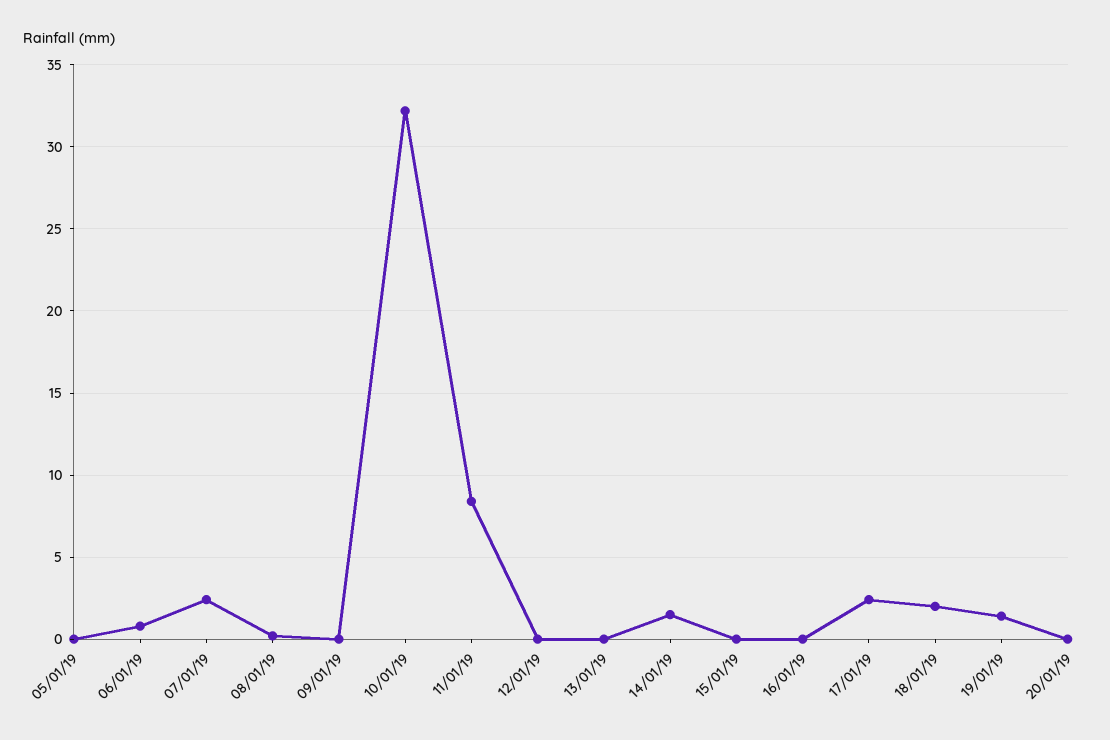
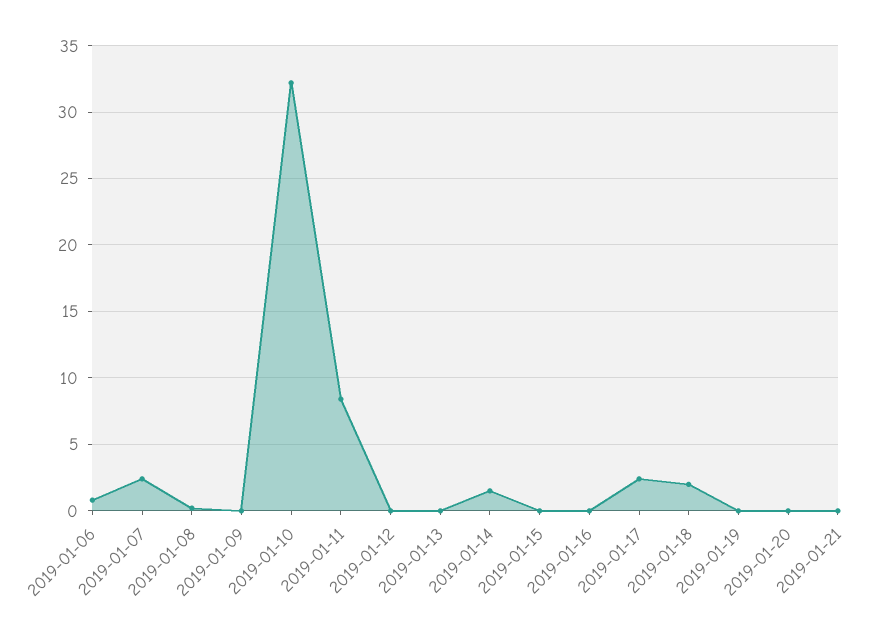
05/01/19: 0 -> none
19/01/19: 1.5 -> 0
2019-01-21: none -> 0

